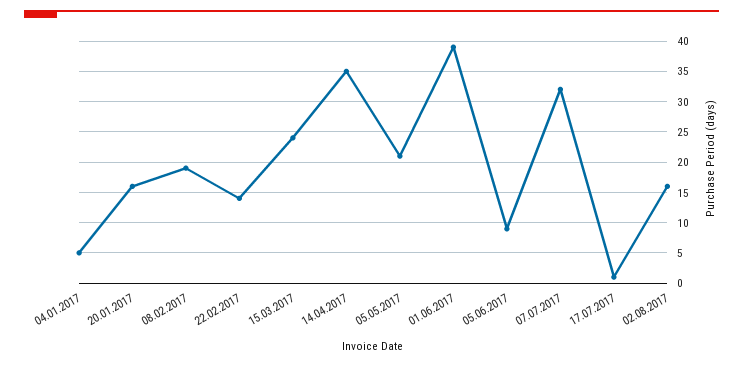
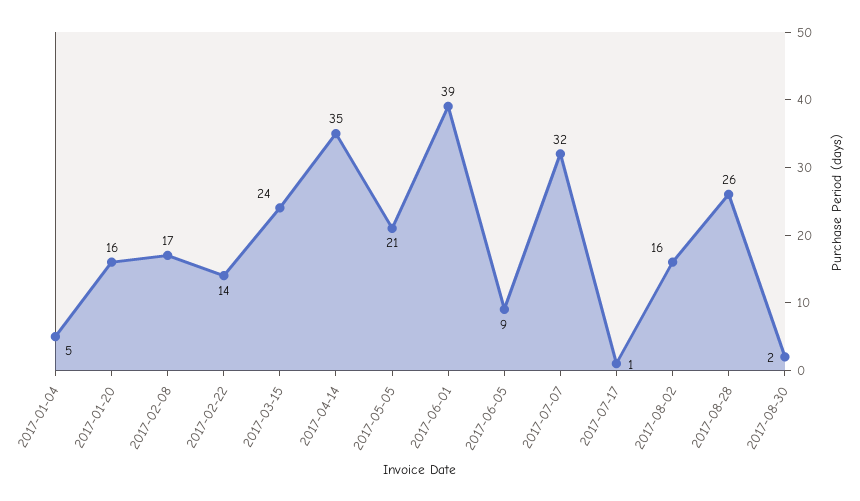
08.02.2017: 19 -> 17
2017-08-28: none -> 26
2017-08-30: none -> 2

